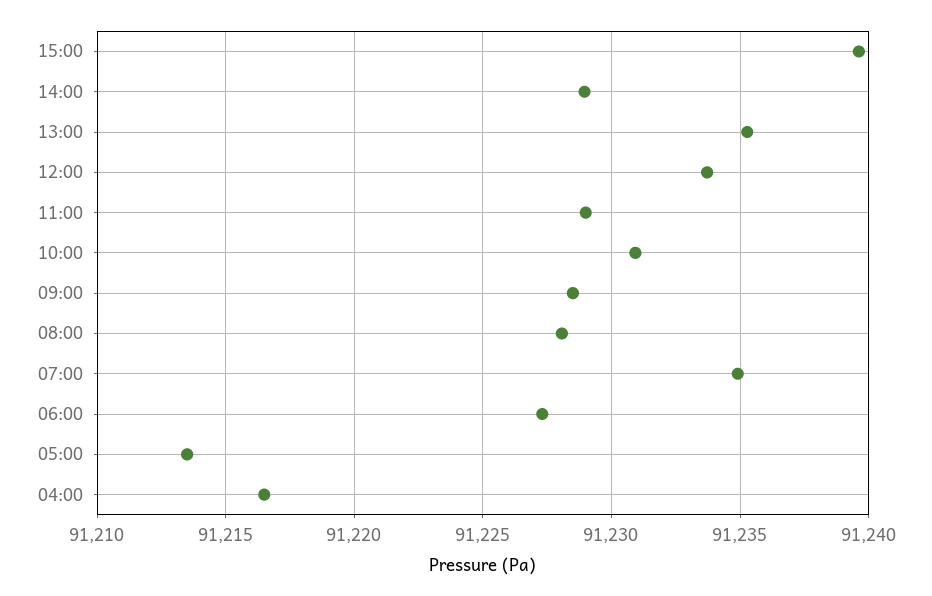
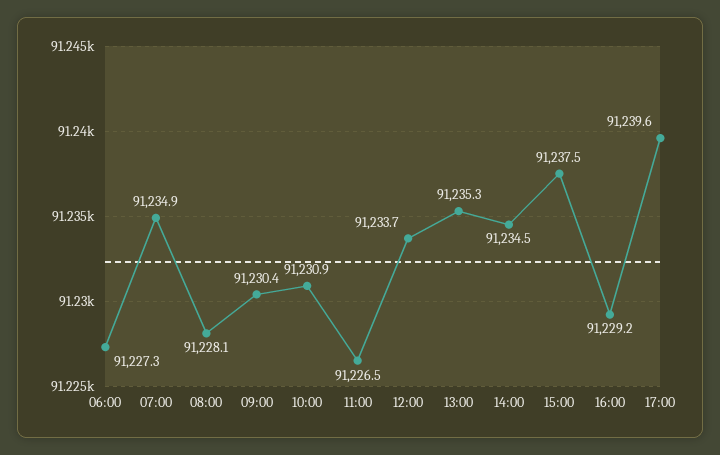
15:00: 91239.5 -> 91237.5
14:00: 91229 -> 91234.5
11:00: 91229 -> 91226.5
09:00: 91228.5 -> 91230.4
05:00: 91213.5 -> none
04:00: 91216.5 -> none
16:00: none -> 91229.2
17:00: none -> 91239.6

